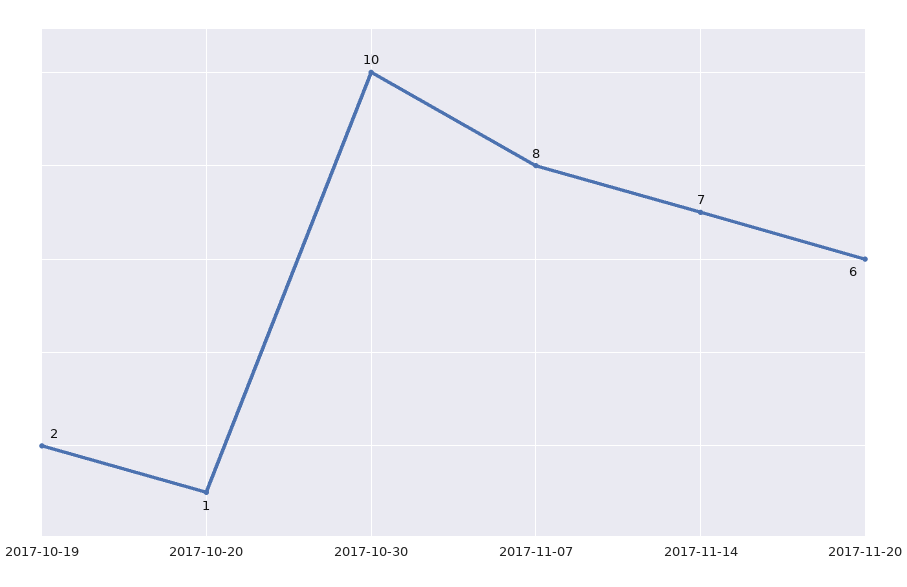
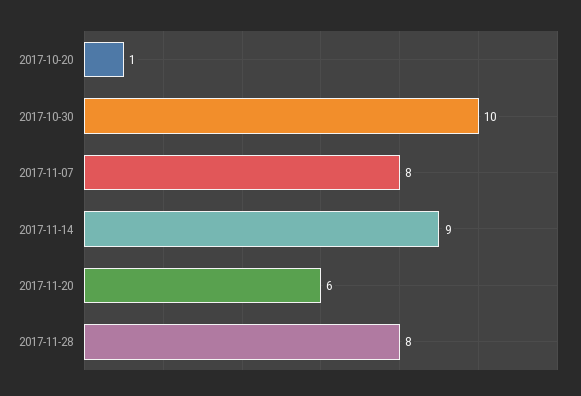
2017-10-19: 2 -> none
2017-11-14: 7 -> 9
2017-11-28: none -> 8

